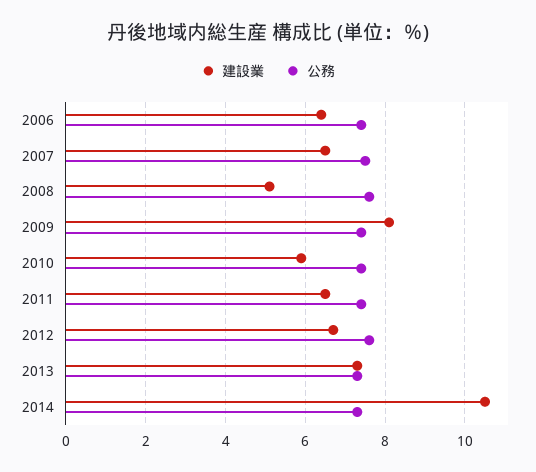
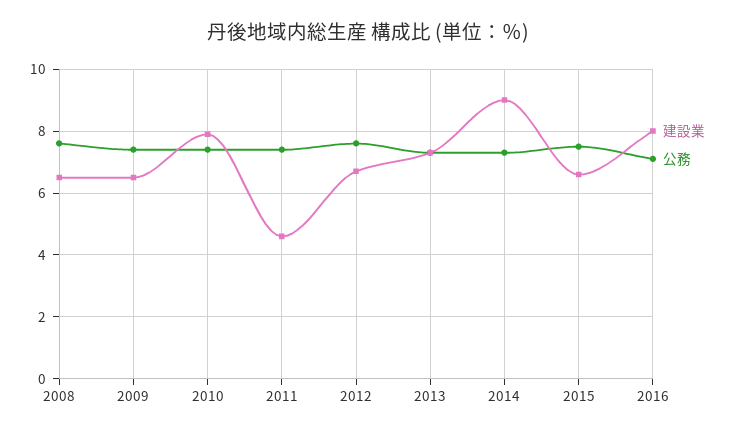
建設業, 2006: 6.5 -> none
公務, 2006: 7.5 -> none
建設業, 2007: 6.5 -> none
公務, 2007: 7.5 -> none
建設業, 2008: 5 -> 6.5
建設業, 2009: 8 -> 6.5
建設業, 2010: 6 -> 8
建設業, 2011: 6.5 -> 4.5
建設業, 2014: 10.5 -> 9
建設業, 2015: none -> 6.5
公務, 2015: none -> 7.5
建設業, 2016: none -> 8
公務, 2016: none -> 7

